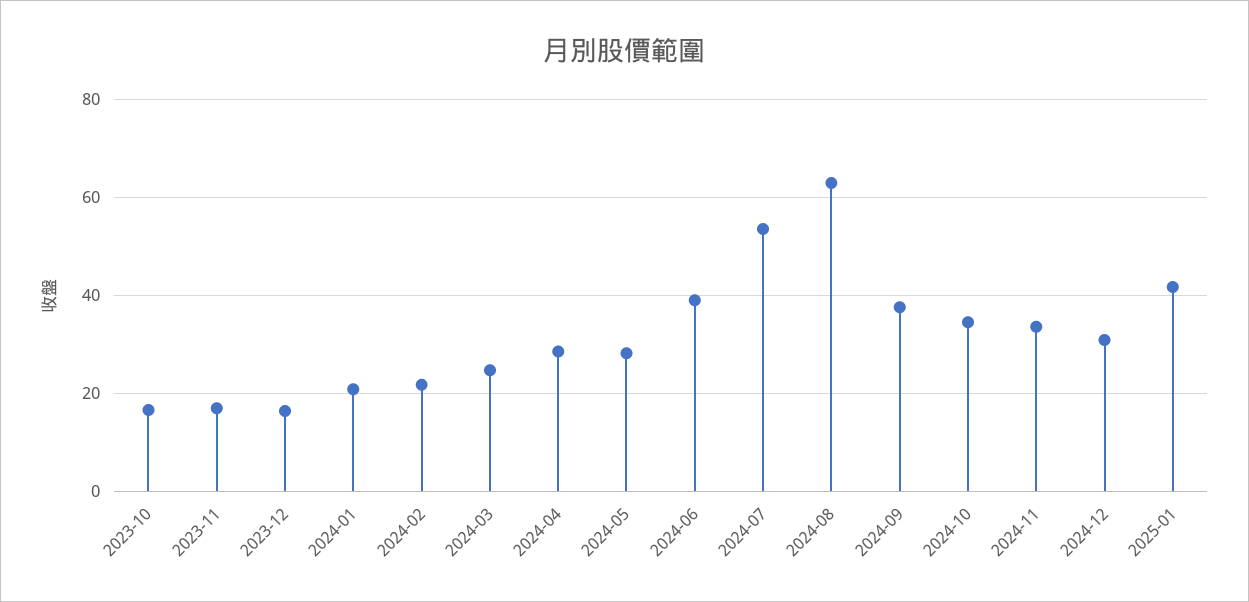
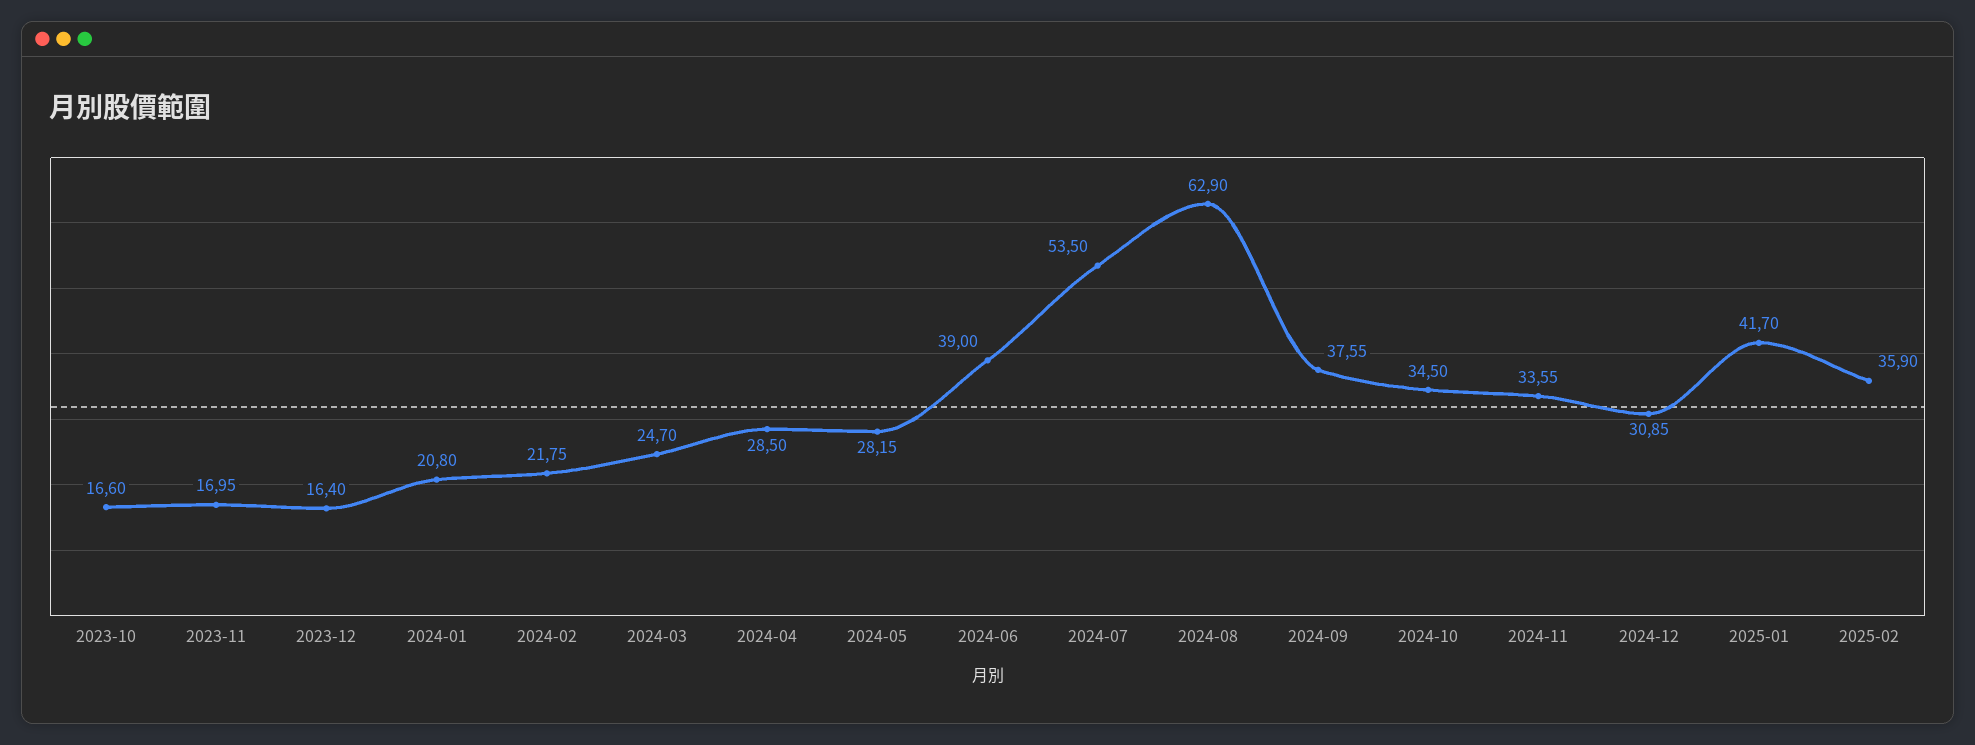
2025-02: none -> 35.9

